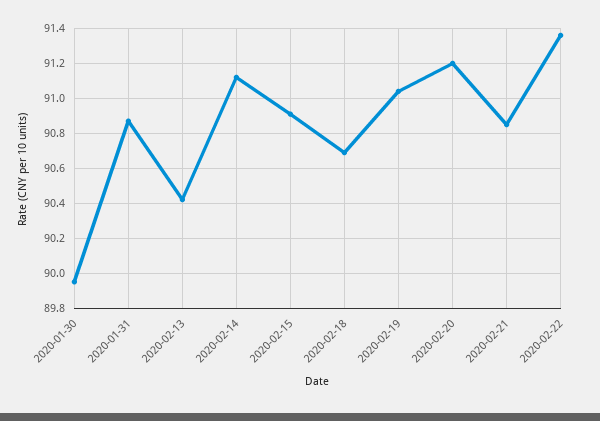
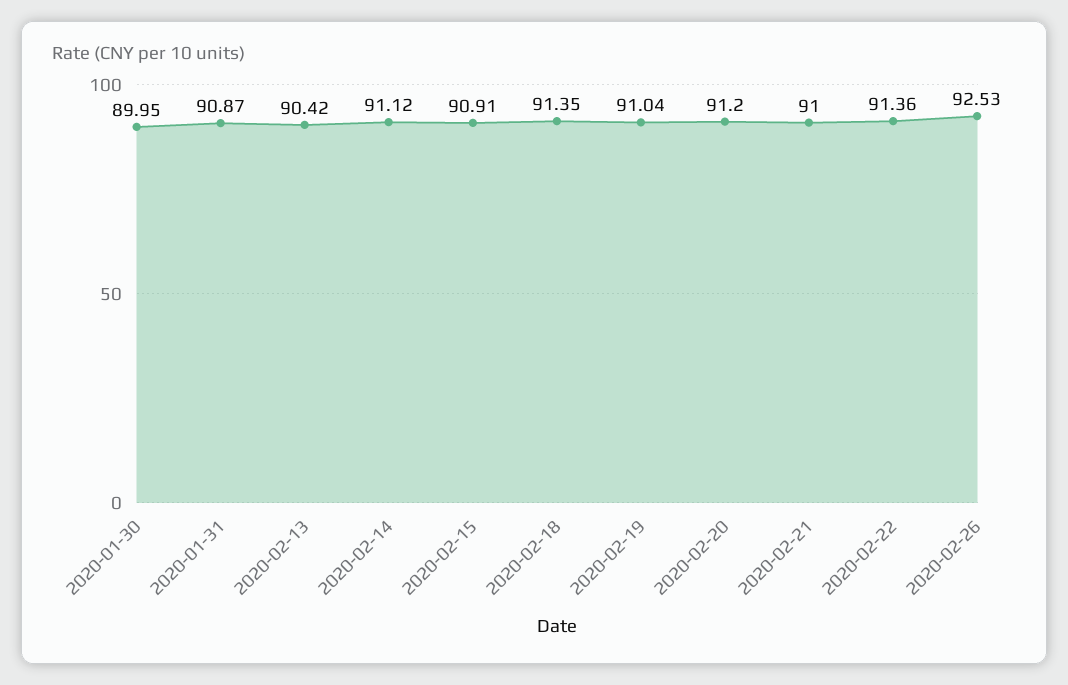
2020-02-18: 90.7 -> 91.35
2020-02-21: 90.85 -> 91
2020-02-26: none -> 92.53

